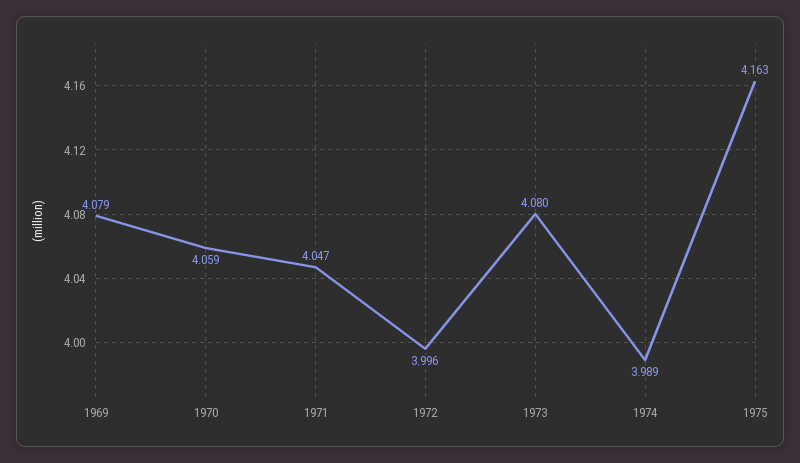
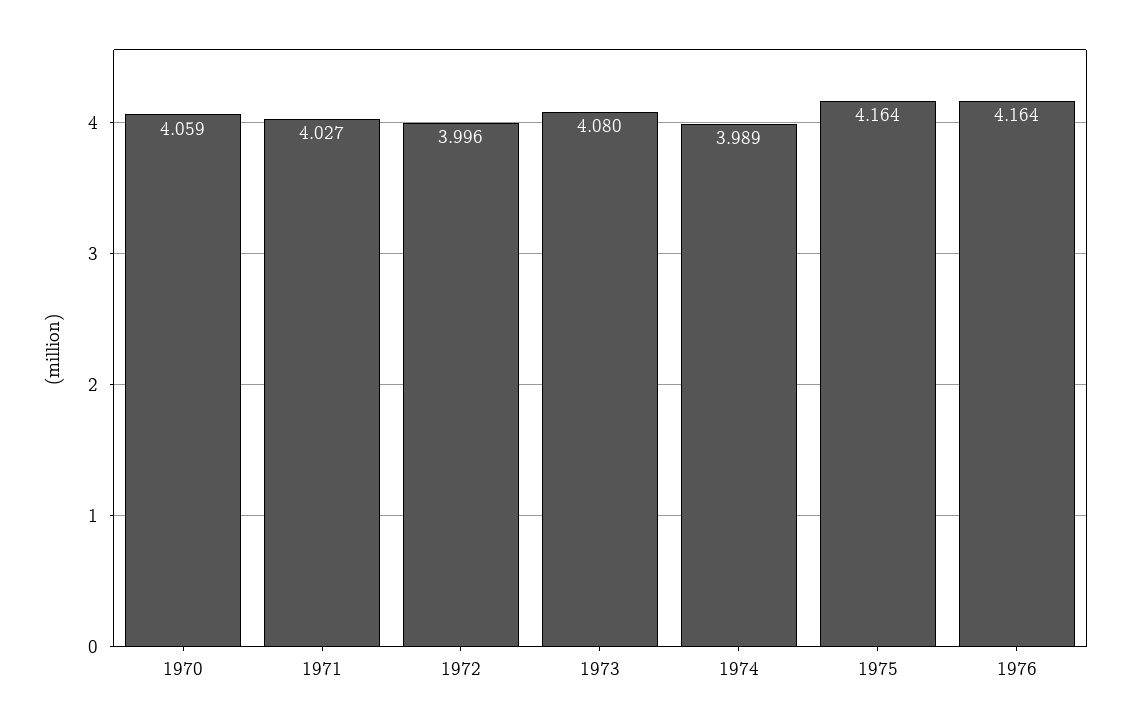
1969: 4.079 -> none
1971: 4.047 -> 4.027
1975: 4.163 -> 4.164
1976: none -> 4.164

